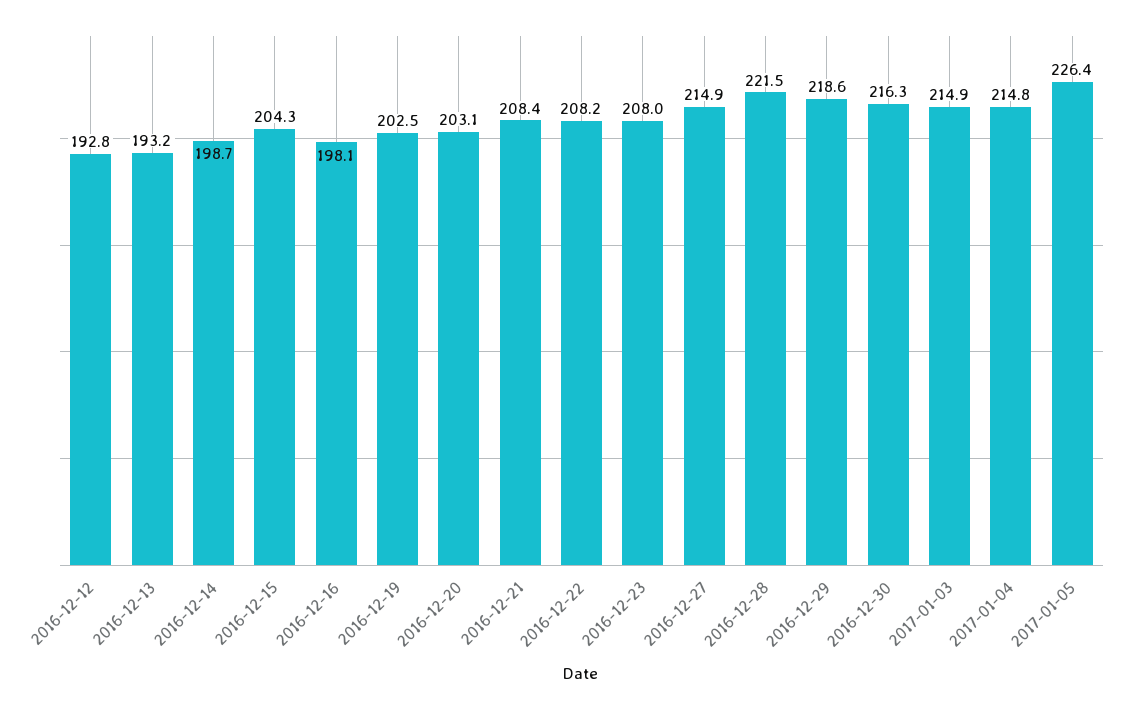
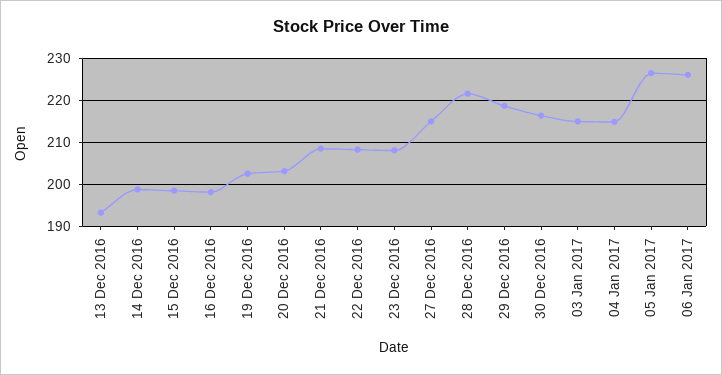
2016-12-12: 192.8 -> none
2016-12-15: 204.3 -> 198
06 Jan 2017: none -> 226

